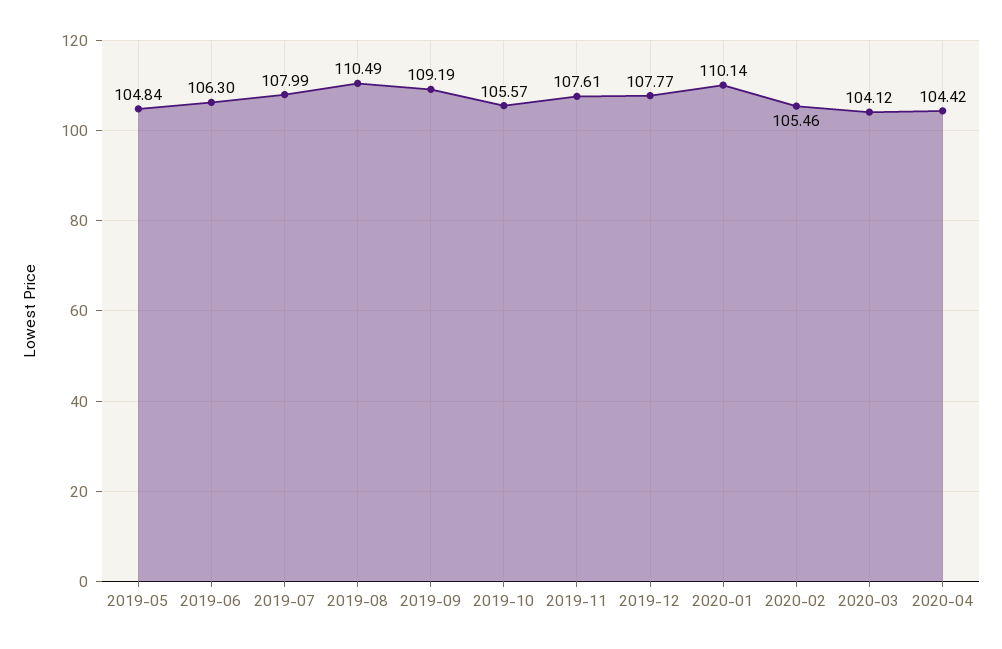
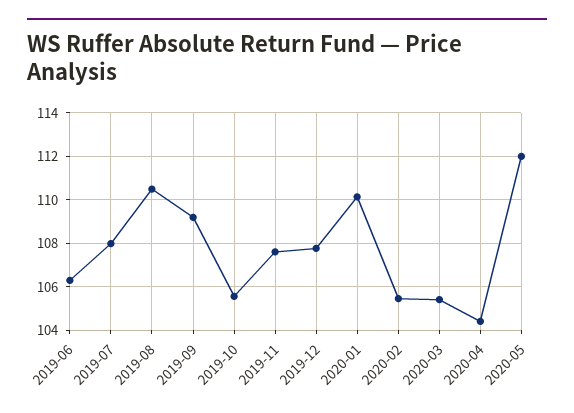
2019-05: 104.84 -> none
2020-03: 104.12 -> 105.5
2020-05: none -> 112

